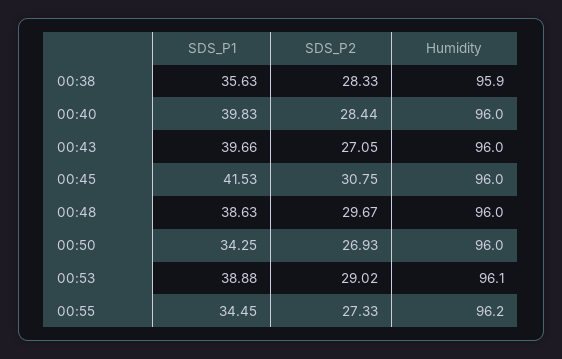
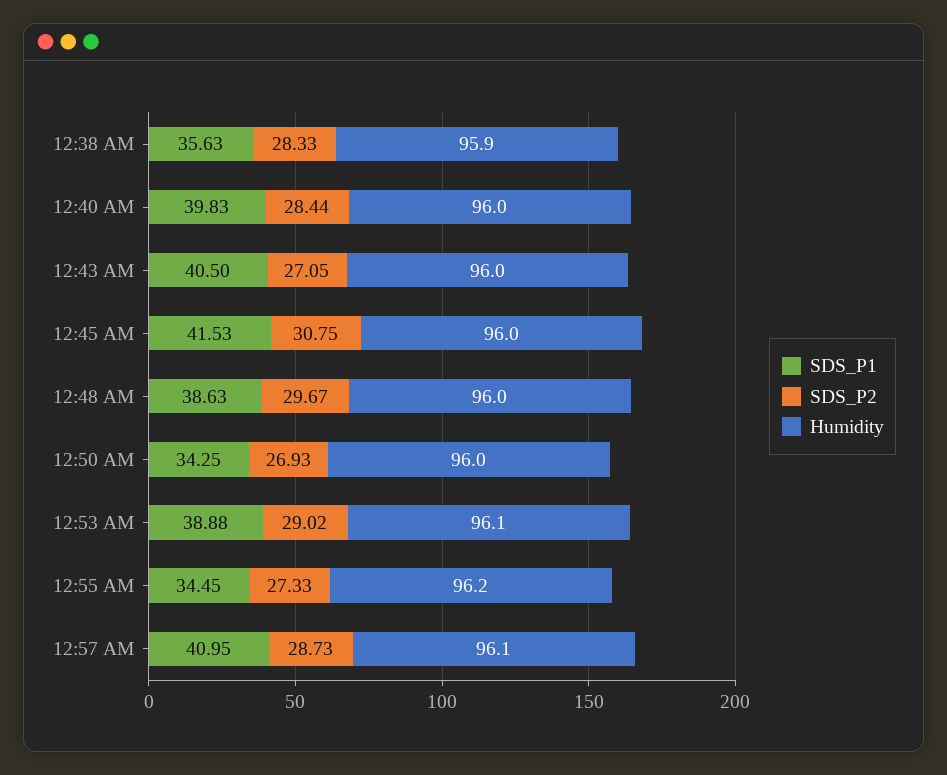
SDS_P1, 00:43: 39.66 -> 40.5
SDS_P1, 12:57 AM: none -> 40.95
SDS_P2, 12:57 AM: none -> 28.73
Humidity, 12:57 AM: none -> 96.1

